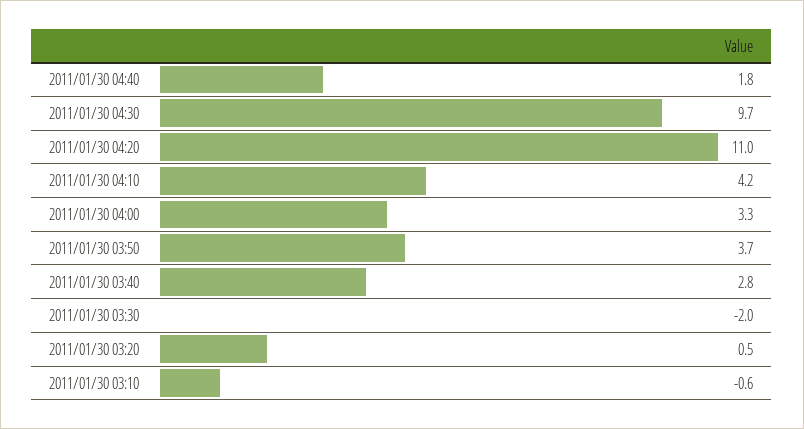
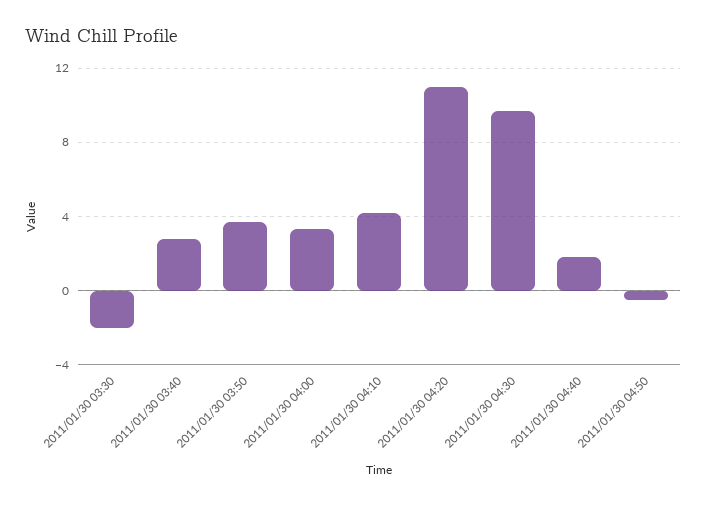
2011/01/30 03:20: 0.5 -> none
2011/01/30 03:10: -0.6 -> none
2011/01/30 04:50: none -> -0.5

